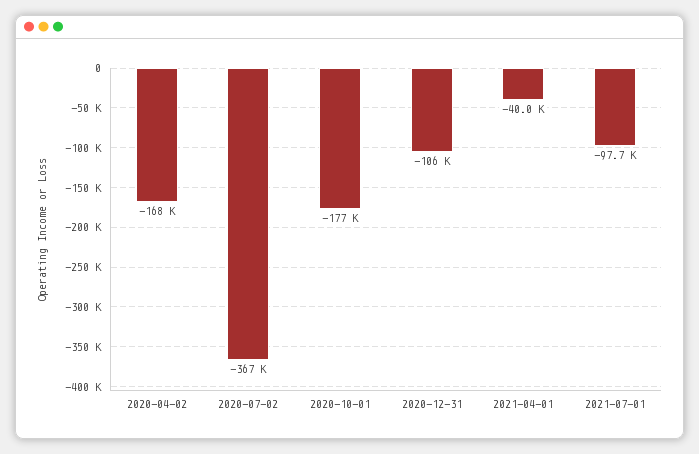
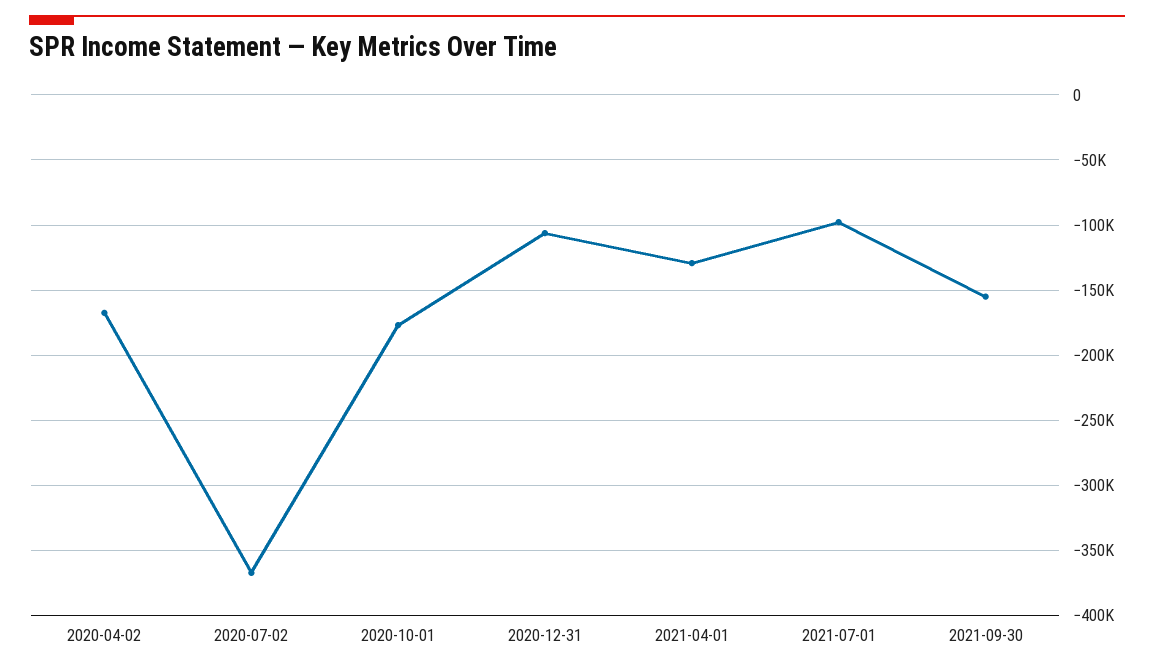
2021-04-01: -40000 -> -130000
2021-09-30: none -> -155000

